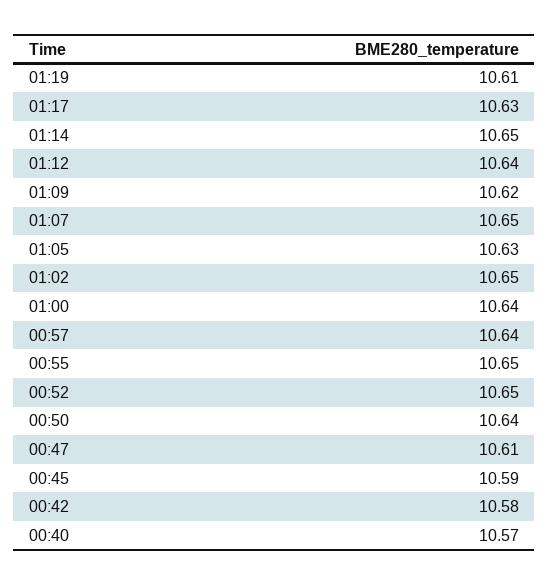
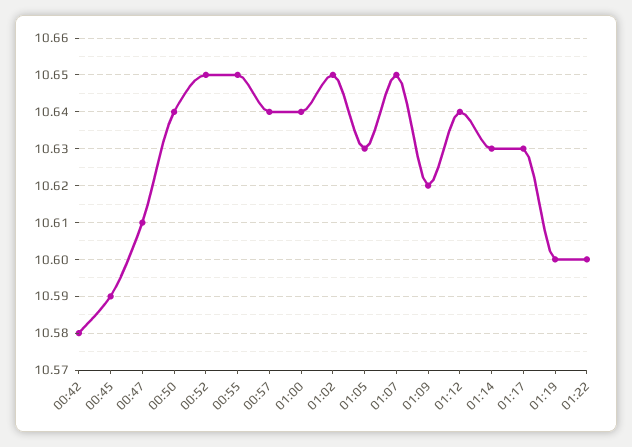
01:19: 10.61 -> 10.6
01:14: 10.65 -> 10.63
00:40: 10.57 -> none
01:22: none -> 10.6

